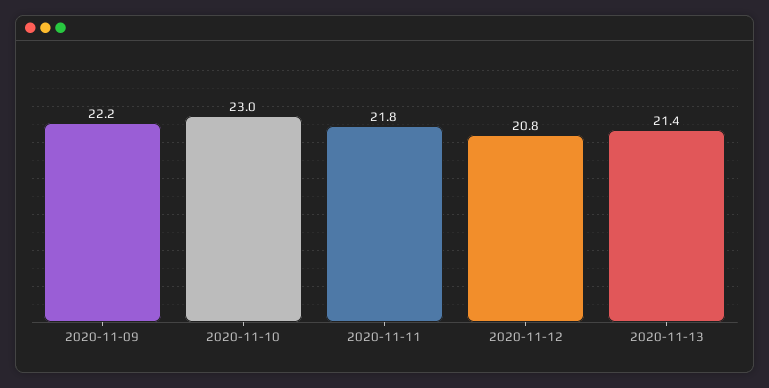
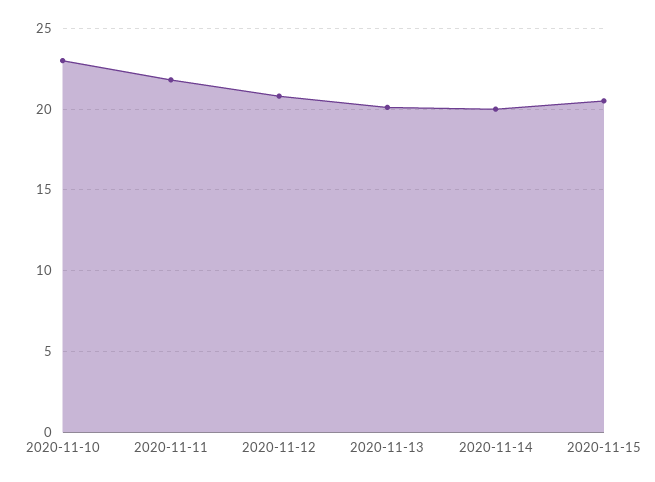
2020-11-09: 22.2 -> none
2020-11-13: 21.4 -> 20
2020-11-14: none -> 20
2020-11-15: none -> 20.5

